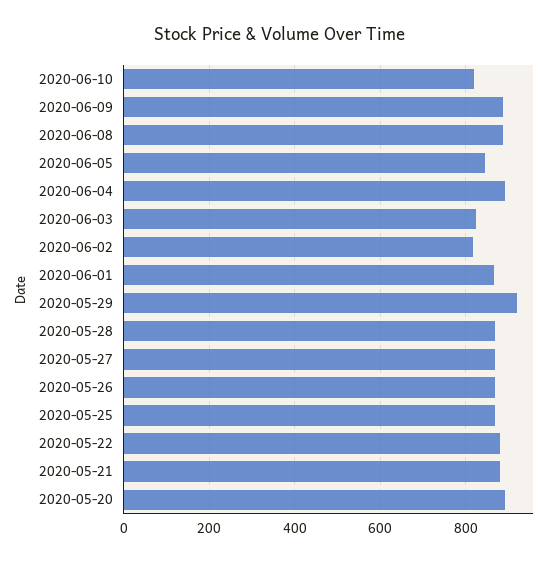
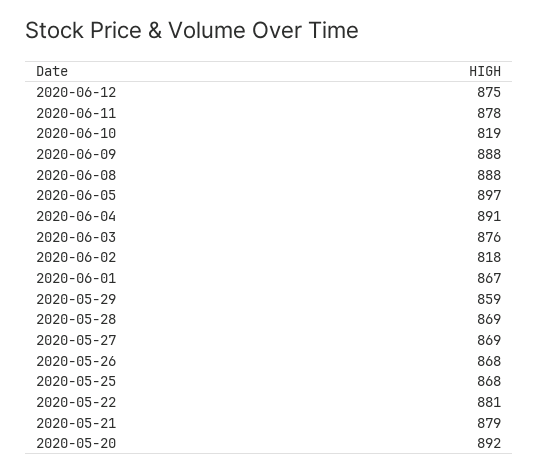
2020-06-05: 840 -> 897
2020-06-03: 820 -> 876
2020-05-29: 920 -> 859
2020-06-12: none -> 875
2020-06-11: none -> 878

